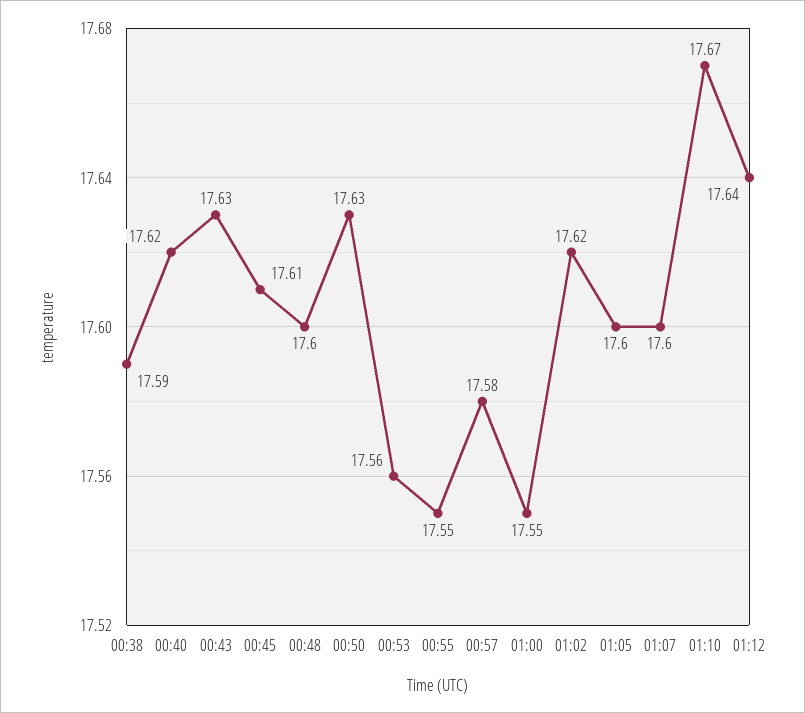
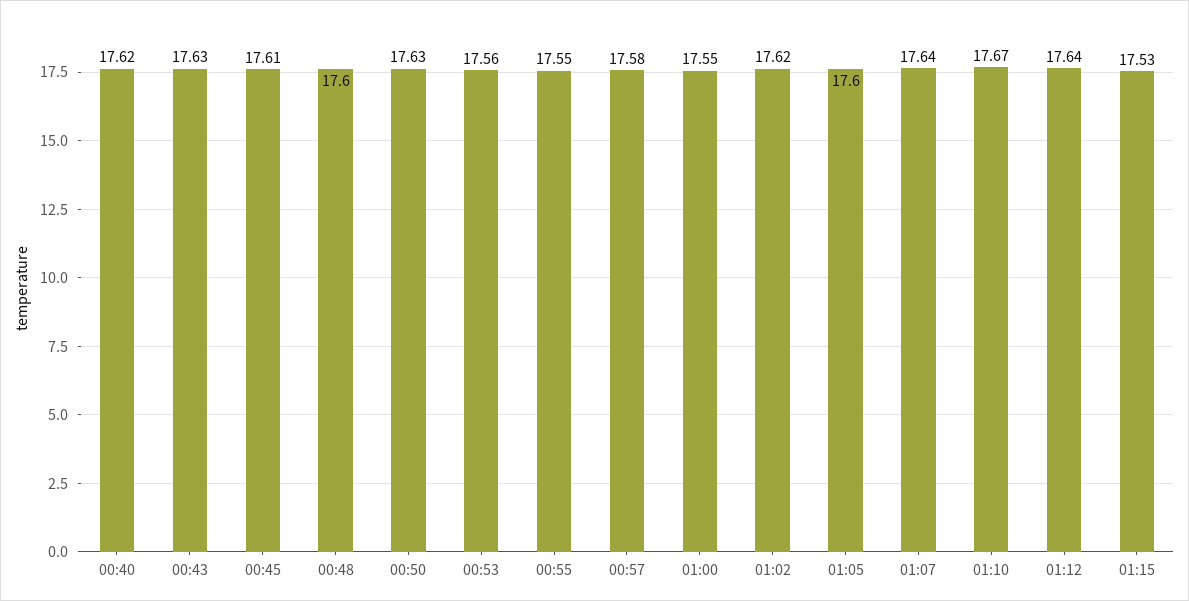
00:38: 17.59 -> none
01:07: 17.6 -> 17.64
01:15: none -> 17.53

